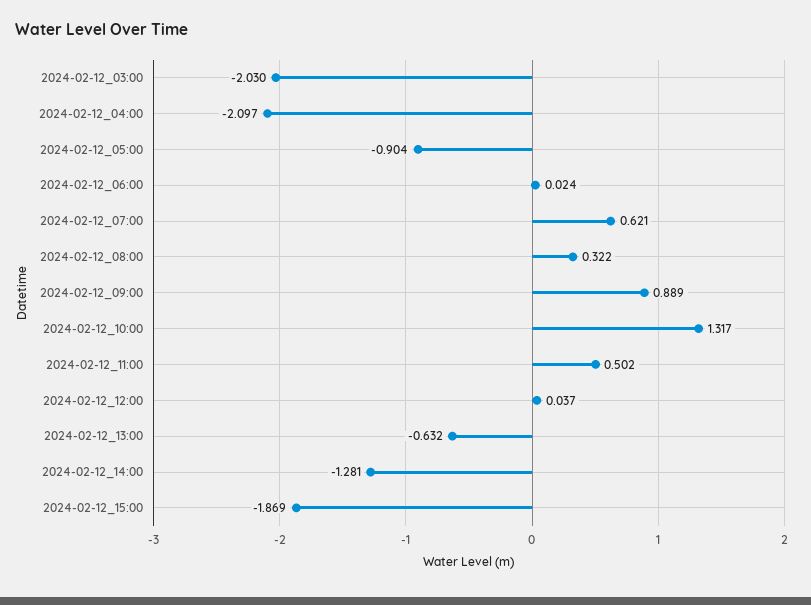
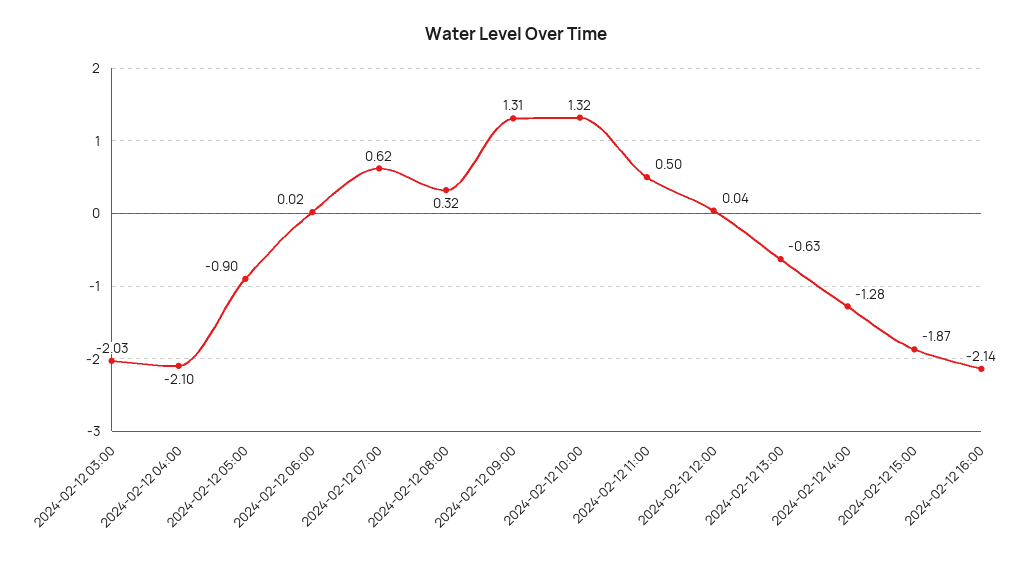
2024-02-12_09:00: 0.889 -> 1.31
2024-02-12 16:00: none -> -2.14

